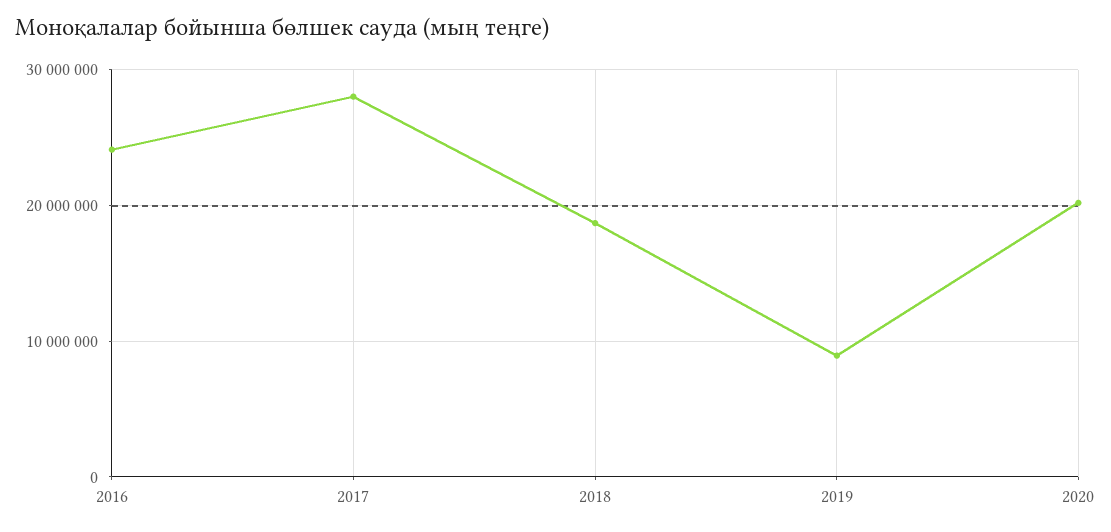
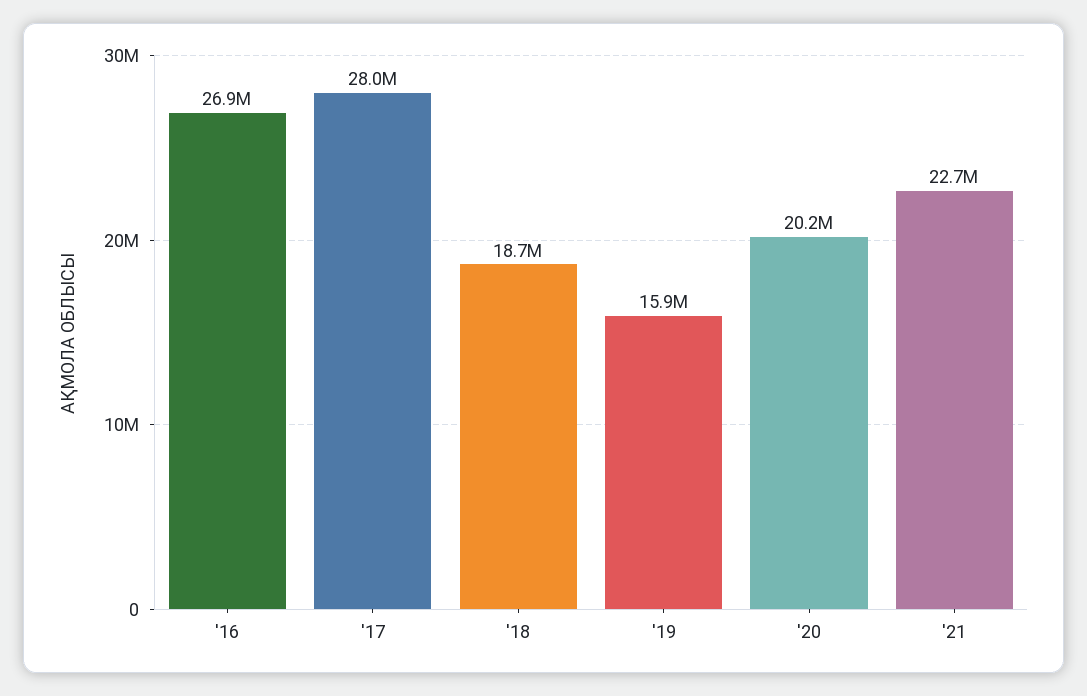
2016: 24000000 -> 26900000
2019: 9000000 -> 15900000
'21: none -> 22700000

